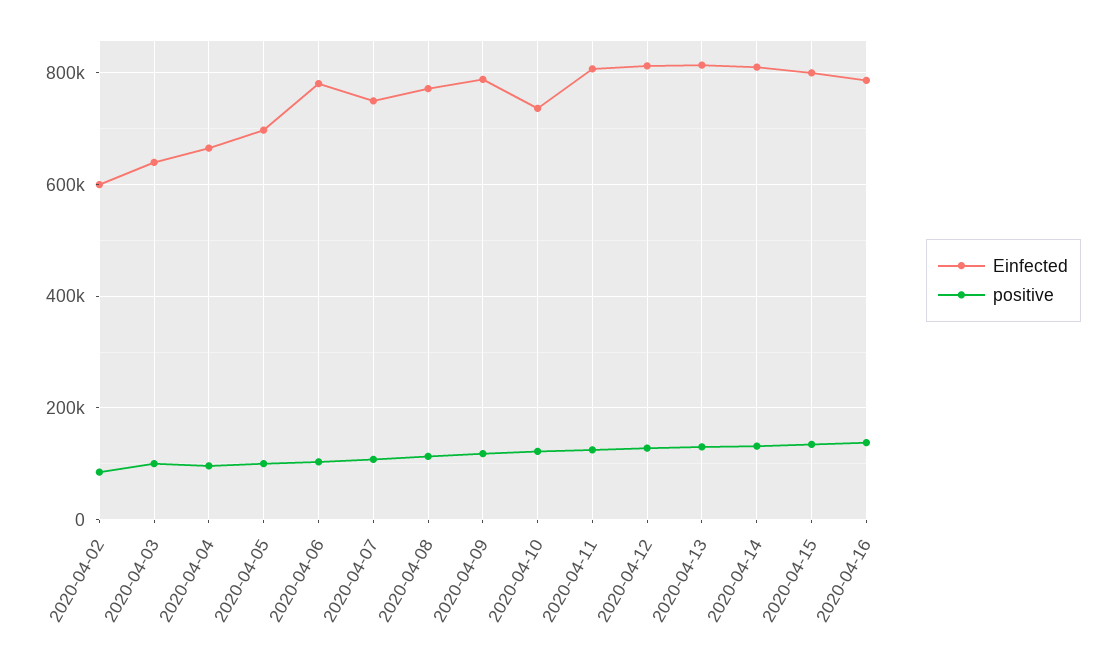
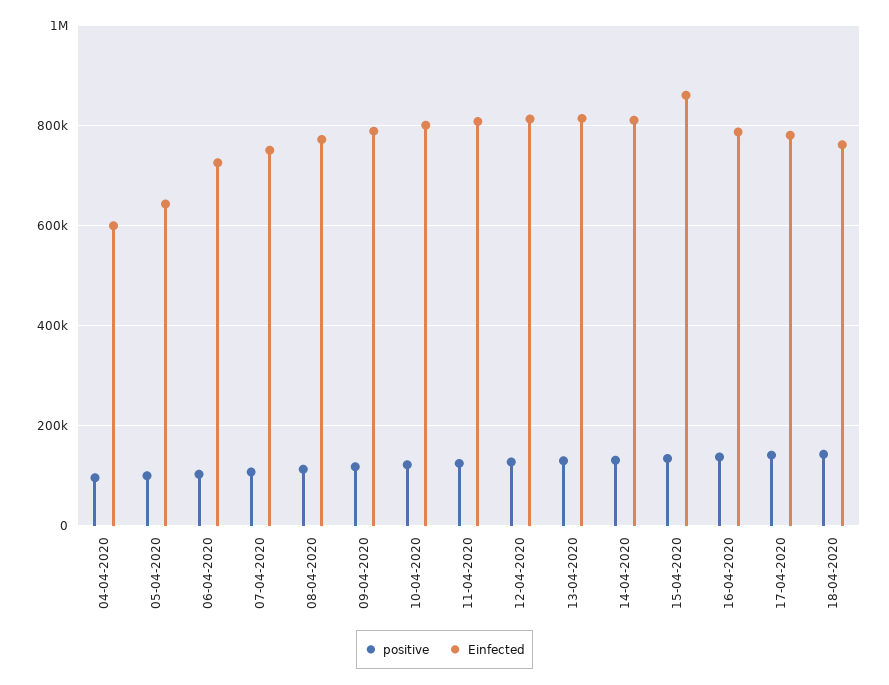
Einfected, 2020-04-02: 600000 -> none
positive, 2020-04-02: 80000 -> none
Einfected, 2020-04-03: 640000 -> none
positive, 2020-04-03: 100000 -> none
Einfected, 2020-04-04: 660000 -> 600000
Einfected, 2020-04-05: 700000 -> 640000
Einfected, 2020-04-06: 780000 -> 720000
Einfected, 2020-04-10: 740000 -> 800000
Einfected, 2020-04-15: 800000 -> 860000
positive, 17-04-2020: none -> 140000
Einfected, 17-04-2020: none -> 780000
positive, 18-04-2020: none -> 140000
Einfected, 18-04-2020: none -> 760000

